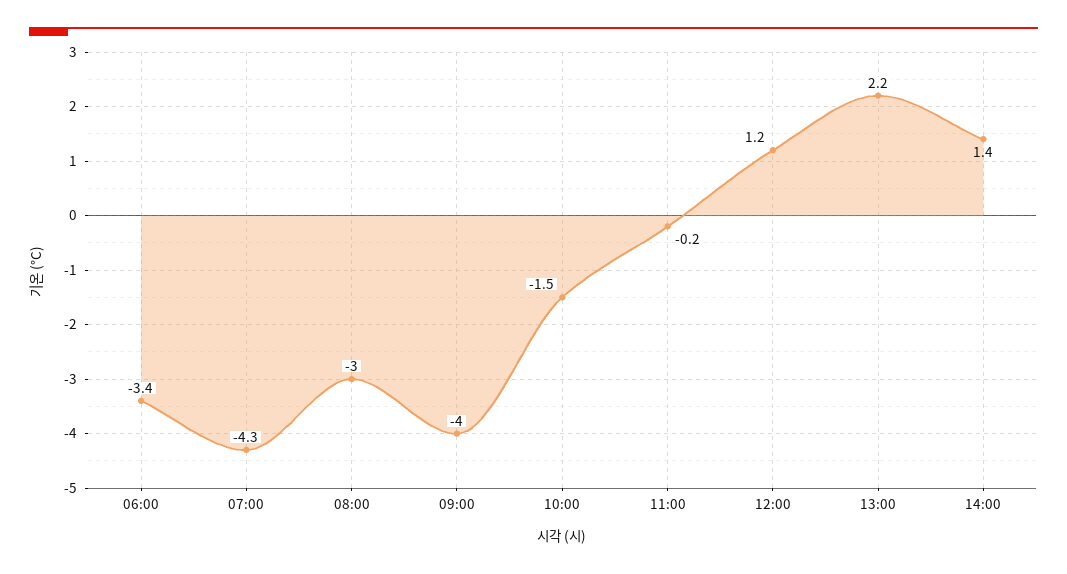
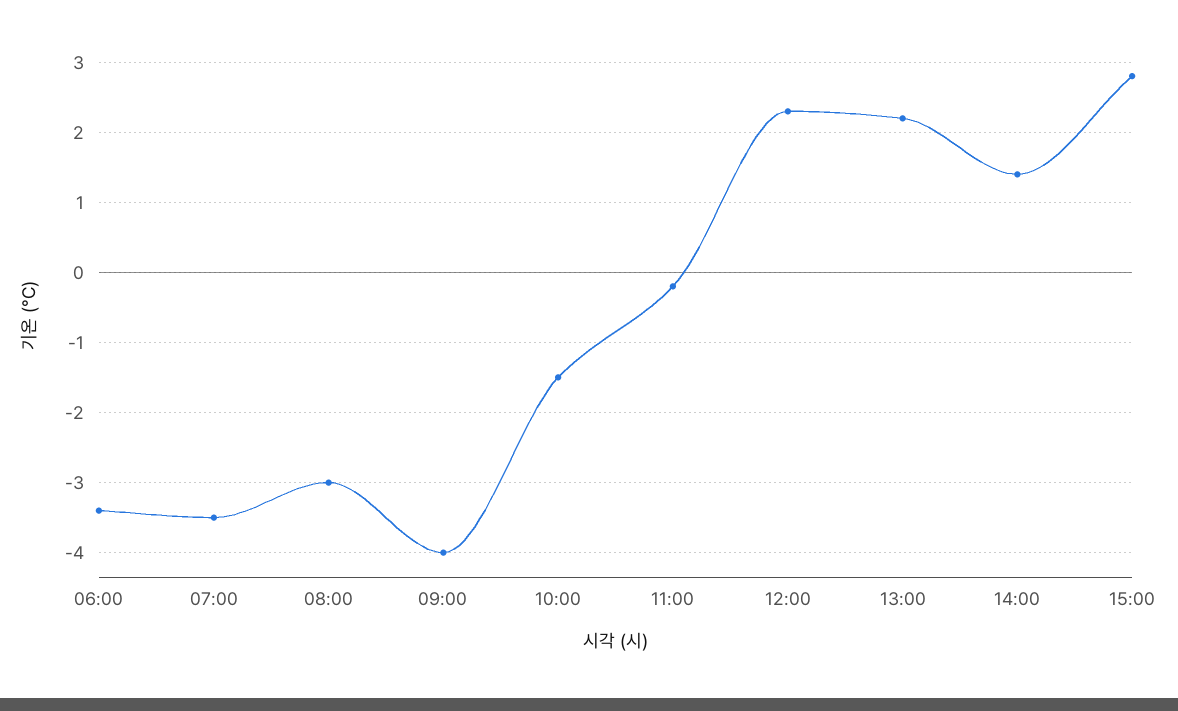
07:00: -4.3 -> -3.5
12:00: 1.2 -> 2.3
15:00: none -> 2.8

